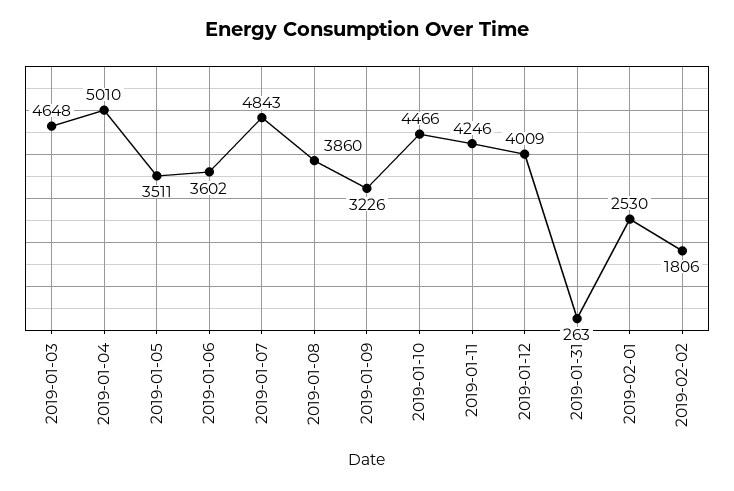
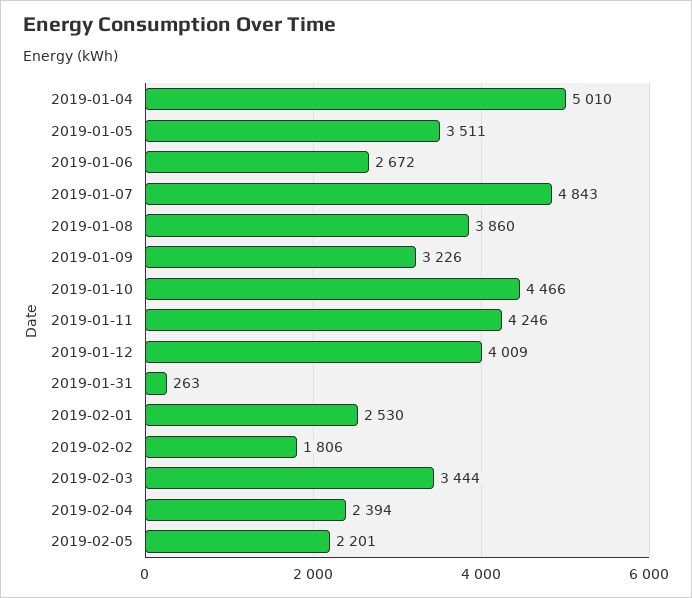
2019-01-03: 4648 -> none
2019-01-06: 3602 -> 2672
2019-02-03: none -> 3444
2019-02-04: none -> 2394
2019-02-05: none -> 2201

